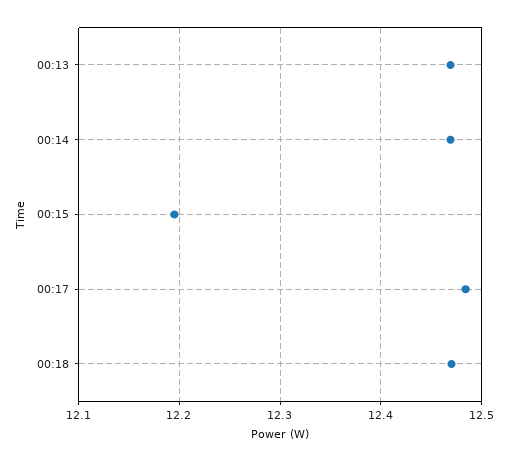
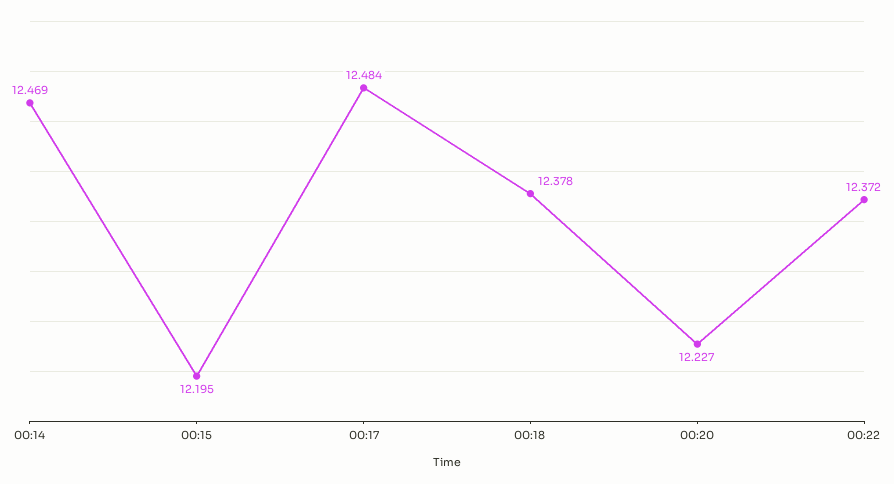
00:13: 12.47 -> none
00:18: 12.47 -> 12.378
00:20: none -> 12.227
00:22: none -> 12.372

